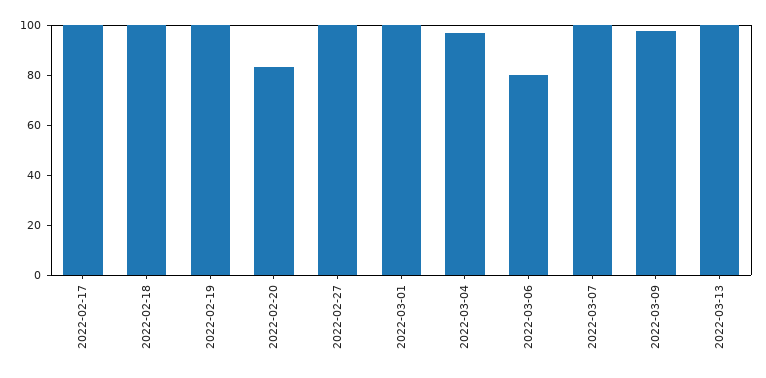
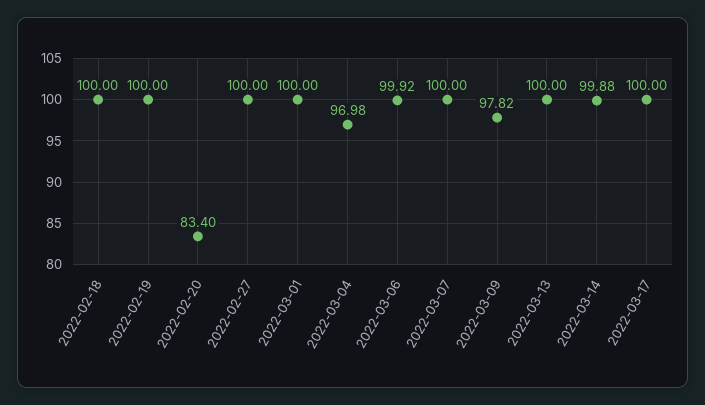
2022-02-17: 100 -> none
2022-03-06: 80 -> 99.92
2022-03-14: none -> 99.88
2022-03-17: none -> 100

